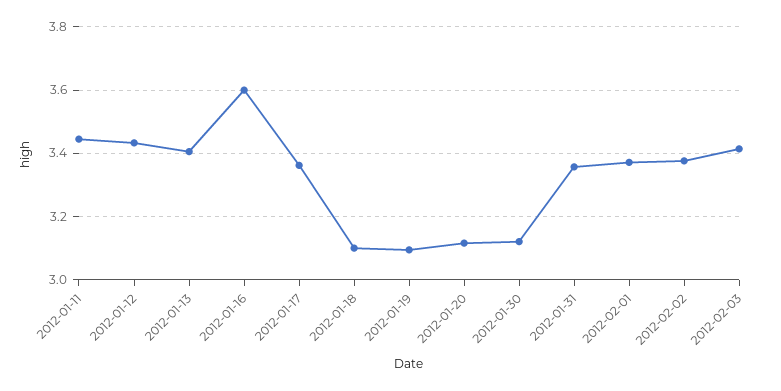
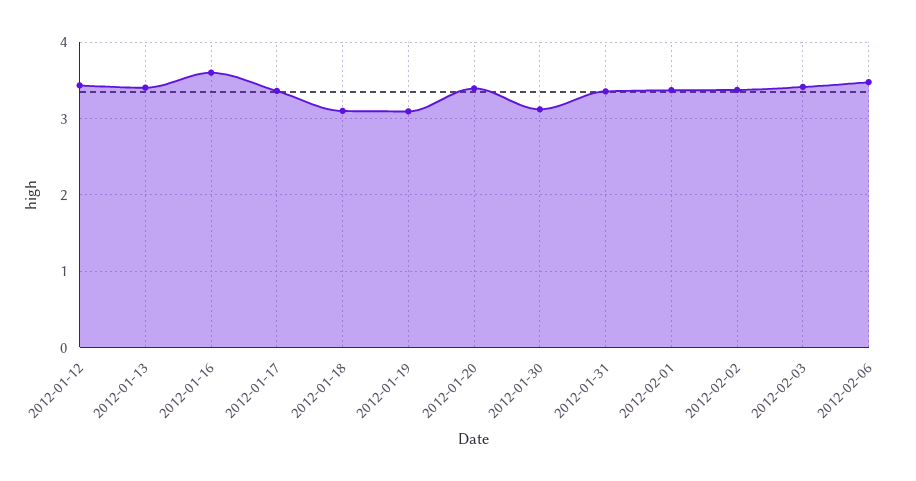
2012-01-11: 3.44 -> none
2012-01-20: 3.12 -> 3.4
2012-02-06: none -> 3.5

